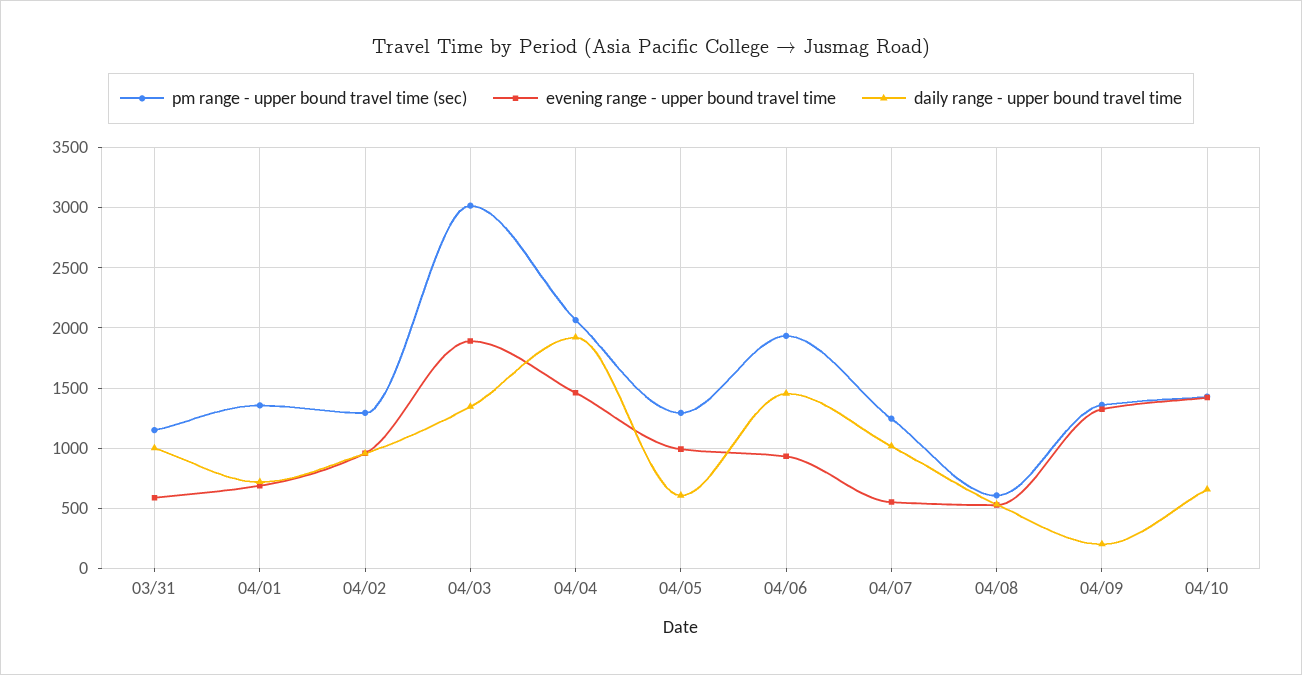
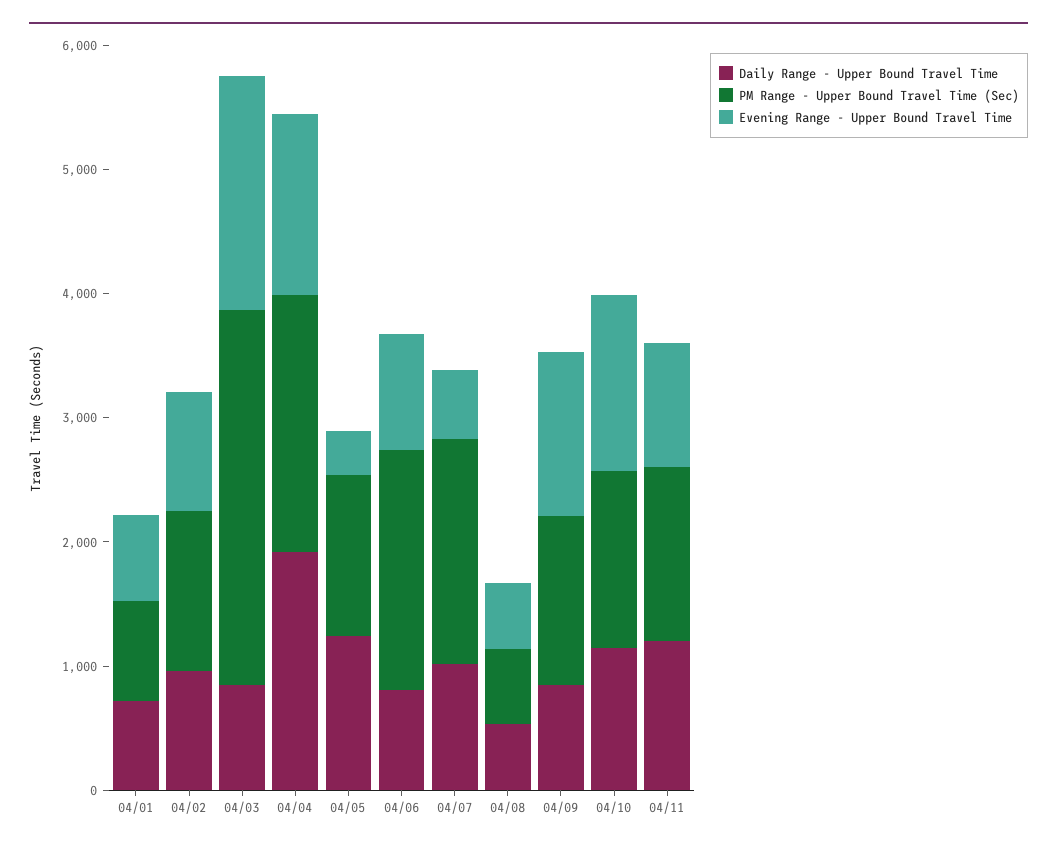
pm range - upper bound travel time (sec), 03/31: 1150 -> none
evening range - upper bound travel time, 03/31: 600 -> none
daily range - upper bound travel time, 03/31: 1000 -> none
pm range - upper bound travel time (sec), 04/01: 1350 -> 800
daily range - upper bound travel time, 04/03: 1350 -> 800
evening range - upper bound travel time, 04/05: 1000 -> 400
daily range - upper bound travel time, 04/05: 600 -> 1200
daily range - upper bound travel time, 04/06: 1450 -> 800
pm range - upper bound travel time (sec), 04/07: 1250 -> 1800
daily range - upper bound travel time, 04/09: 200 -> 800
daily range - upper bound travel time, 04/10: 650 -> 1200
daily range - upper bound travel time, 04/11: none -> 1200
pm range - upper bound travel time (sec), 04/11: none -> 1400
evening range - upper bound travel time, 04/11: none -> 1000

